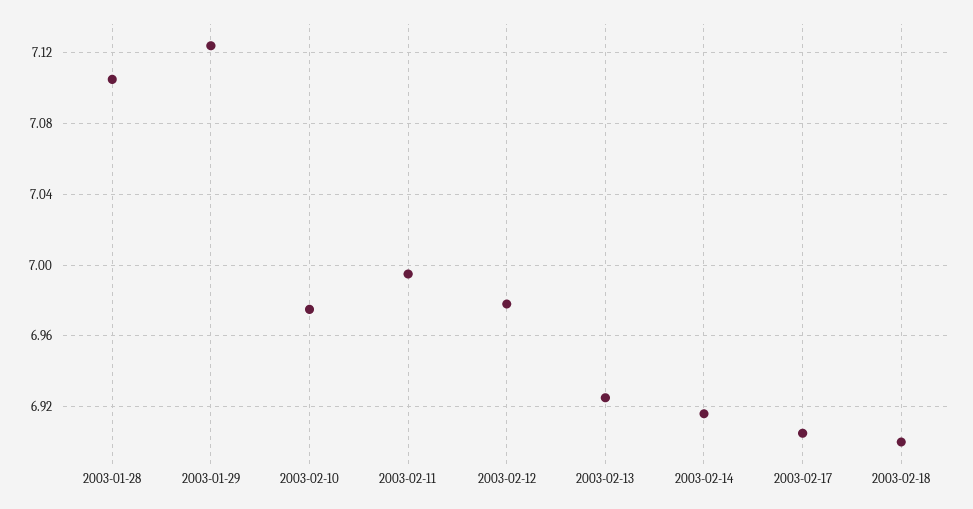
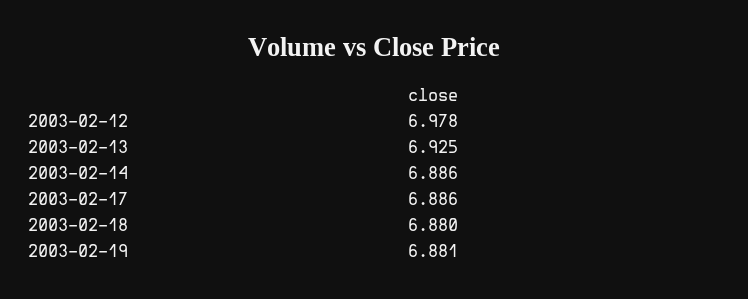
2003-01-28: 7.105 -> none
2003-01-29: 7.125 -> none
2003-02-10: 6.975 -> none
2003-02-11: 6.995 -> none
2003-02-14: 6.915 -> 6.886
2003-02-17: 6.905 -> 6.886
2003-02-18: 6.9 -> 6.88
2003-02-19: none -> 6.881

